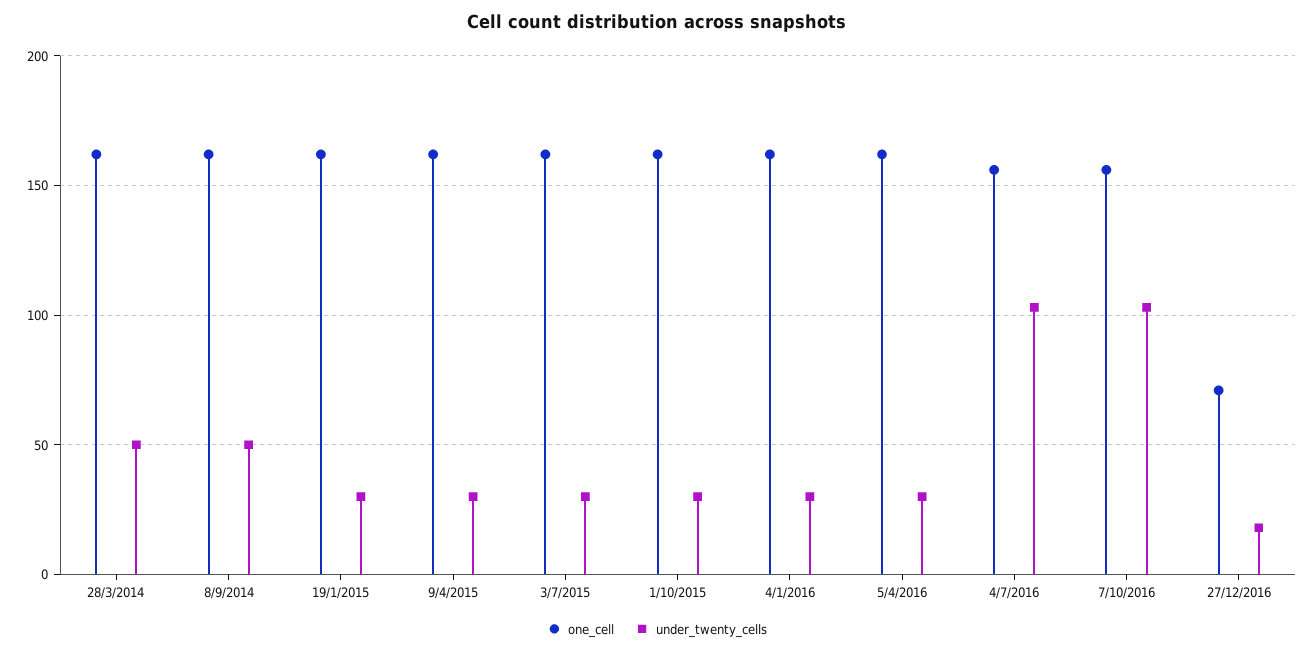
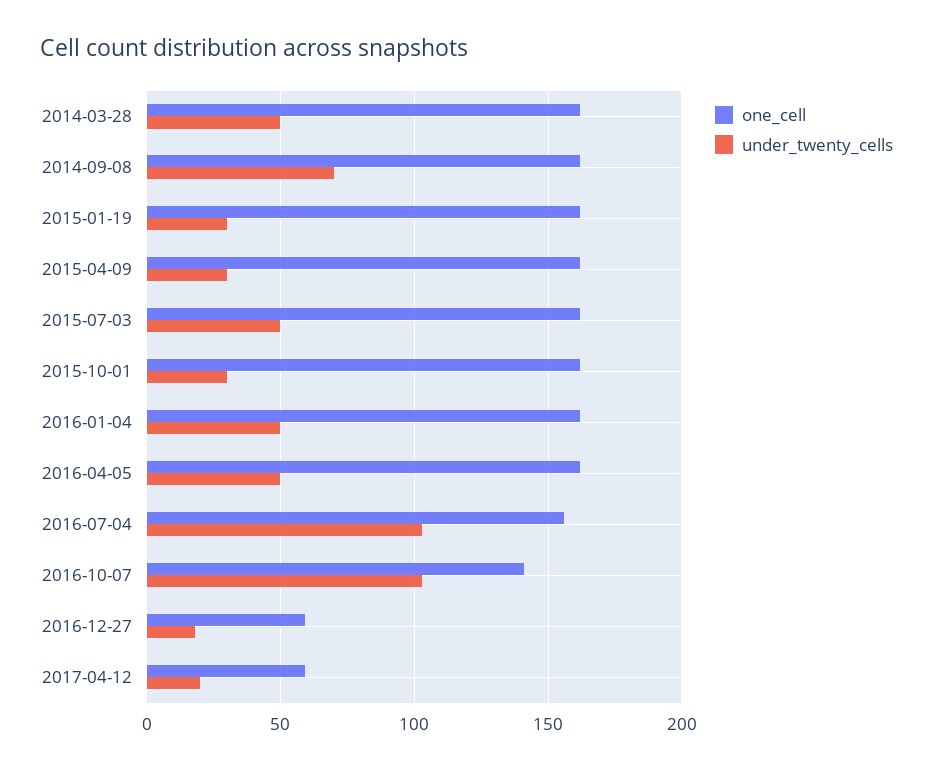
under_twenty_cells, 8/9/2014: 50 -> 70
under_twenty_cells, 3/7/2015: 30 -> 50
under_twenty_cells, 4/1/2016: 30 -> 50
under_twenty_cells, 5/4/2016: 30 -> 50
one_cell, 7/10/2016: 155 -> 140
one_cell, 27/12/2016: 70 -> 60
one_cell, 2017-04-12: none -> 60
under_twenty_cells, 2017-04-12: none -> 20

